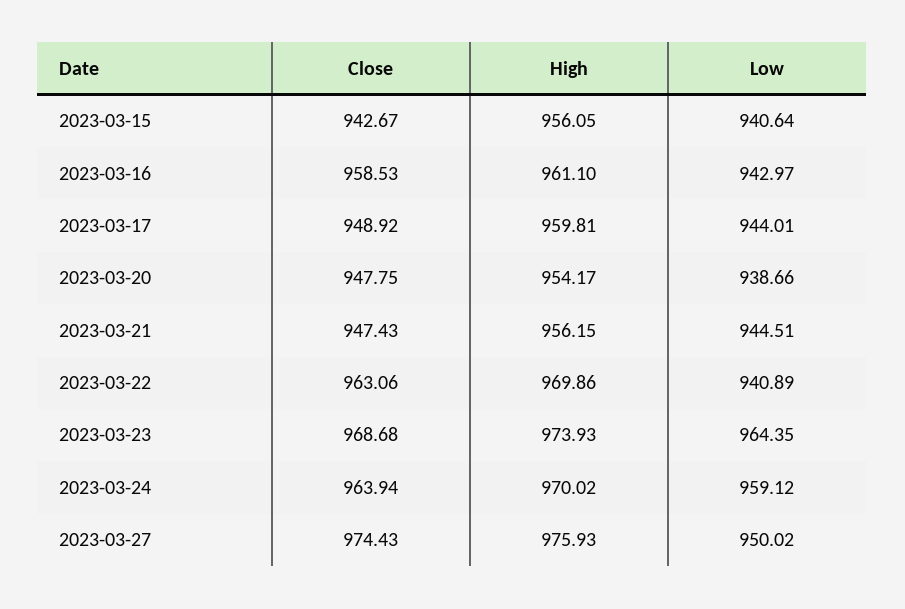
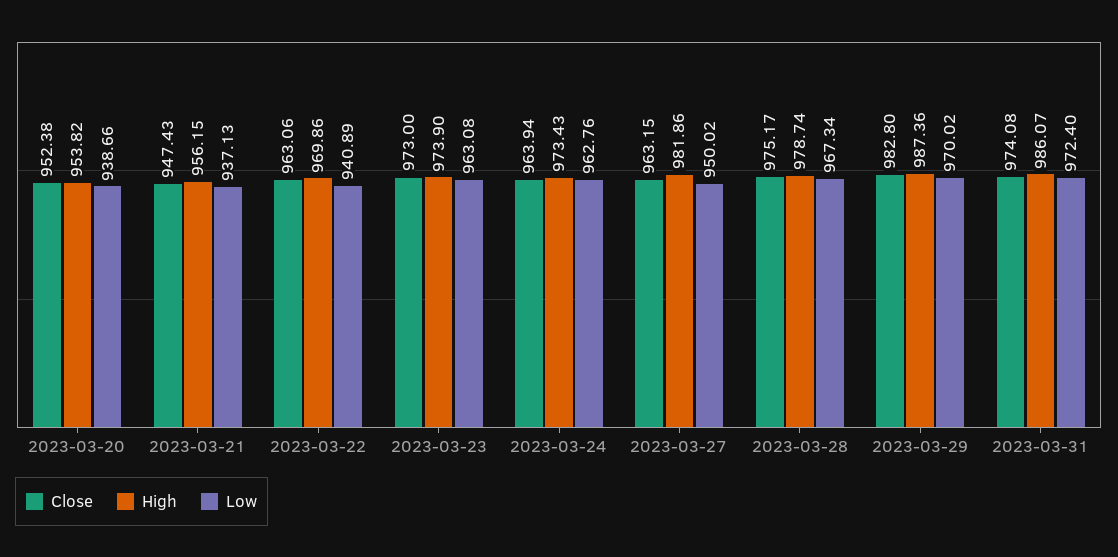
Close, 2023-03-15: 942.67 -> none
High, 2023-03-15: 956.05 -> none
Low, 2023-03-15: 940.64 -> none
Close, 2023-03-16: 958.53 -> none
High, 2023-03-16: 961.1 -> none
Low, 2023-03-16: 942.97 -> none
Close, 2023-03-17: 948.92 -> none
High, 2023-03-17: 959.81 -> none
Low, 2023-03-17: 944.01 -> none
Close, 2023-03-20: 947.75 -> 952.38
High, 2023-03-20: 954.17 -> 953.82
Low, 2023-03-21: 944.51 -> 937.13
Close, 2023-03-23: 968.68 -> 973
High, 2023-03-23: 973.93 -> 973.9
Low, 2023-03-23: 964.35 -> 963.08
High, 2023-03-24: 970.02 -> 973.43
Low, 2023-03-24: 959.12 -> 962.76
Close, 2023-03-27: 974.43 -> 963.15
High, 2023-03-27: 975.93 -> 981.86
Close, 2023-03-28: none -> 975.17
High, 2023-03-28: none -> 978.74
Low, 2023-03-28: none -> 967.34
Close, 2023-03-29: none -> 982.8
High, 2023-03-29: none -> 987.36
Low, 2023-03-29: none -> 970.02
Close, 2023-03-31: none -> 974.08
High, 2023-03-31: none -> 986.07
Low, 2023-03-31: none -> 972.4

